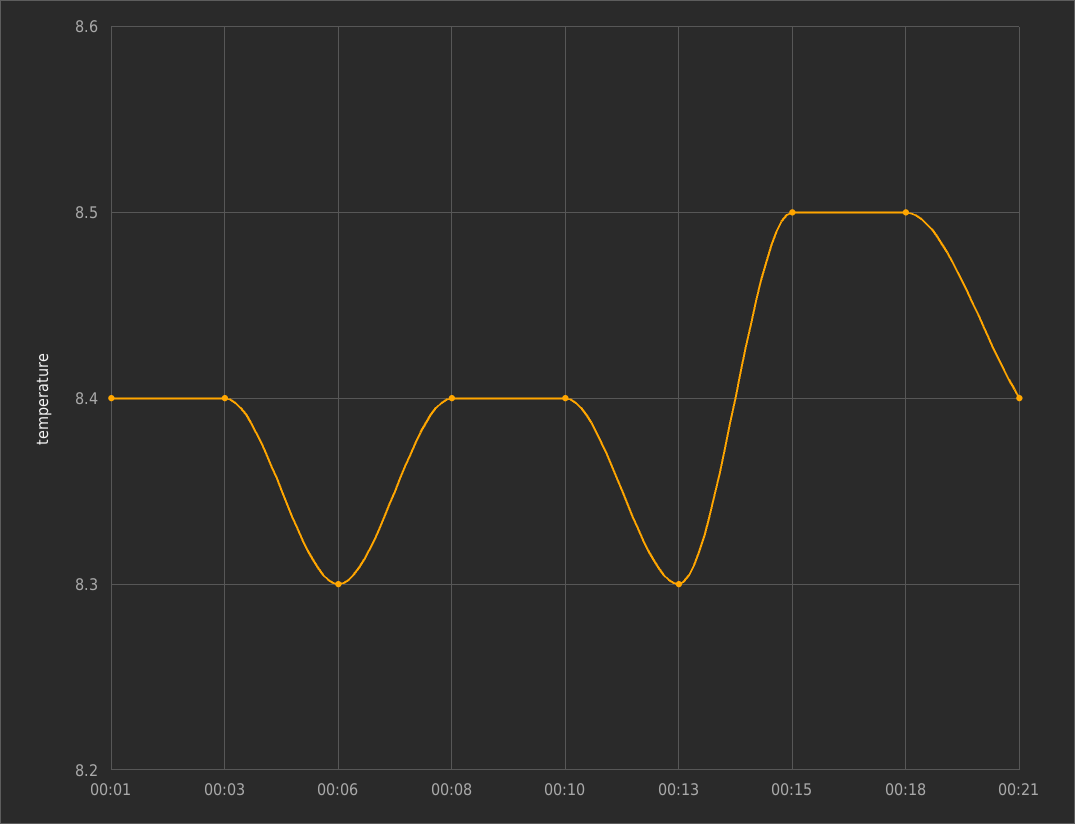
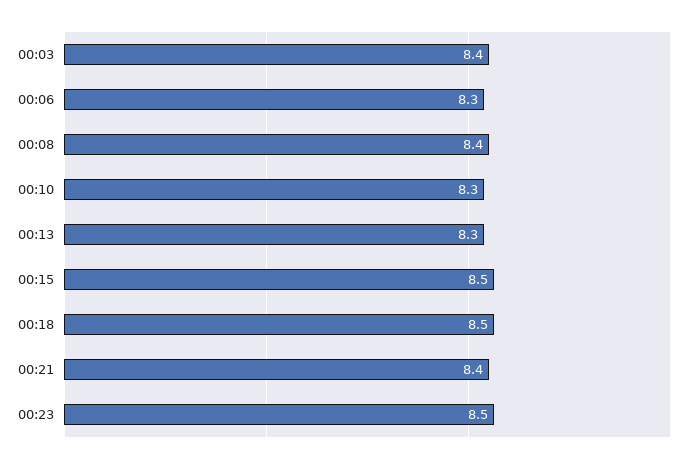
00:01: 8.4 -> none
00:10: 8.4 -> 8.3
00:23: none -> 8.5

